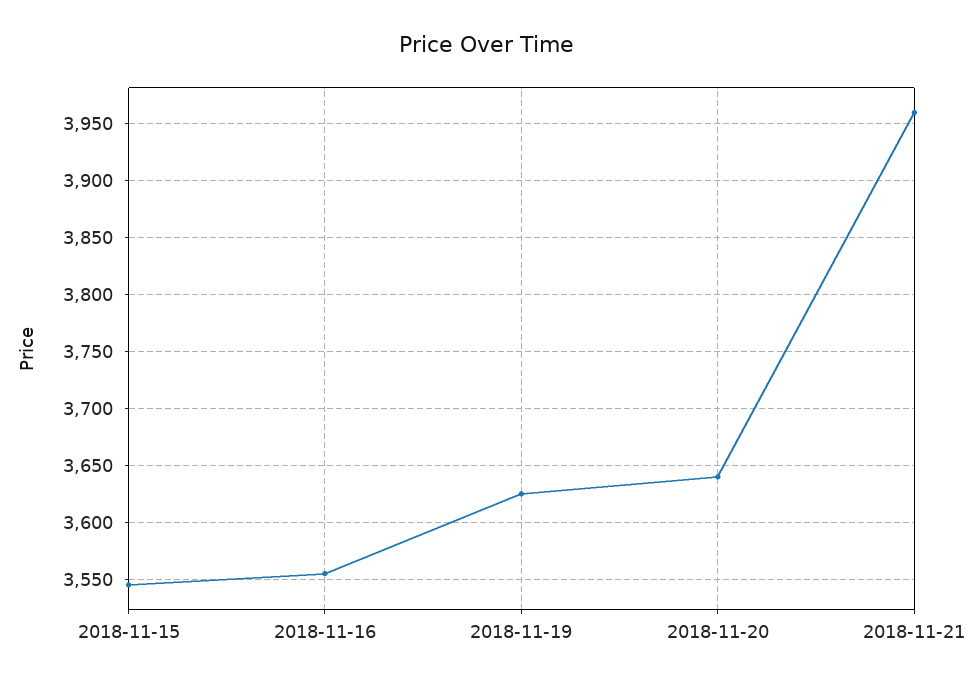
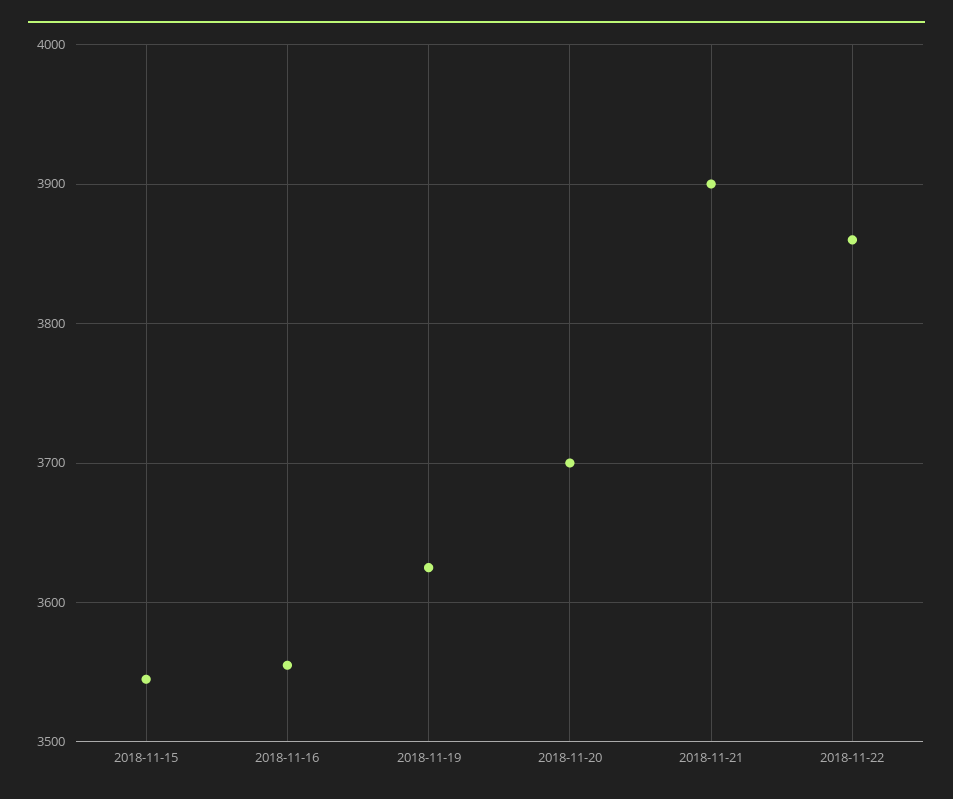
2018-11-20: 3640 -> 3700
2018-11-21: 3960 -> 3900
2018-11-22: none -> 3860

